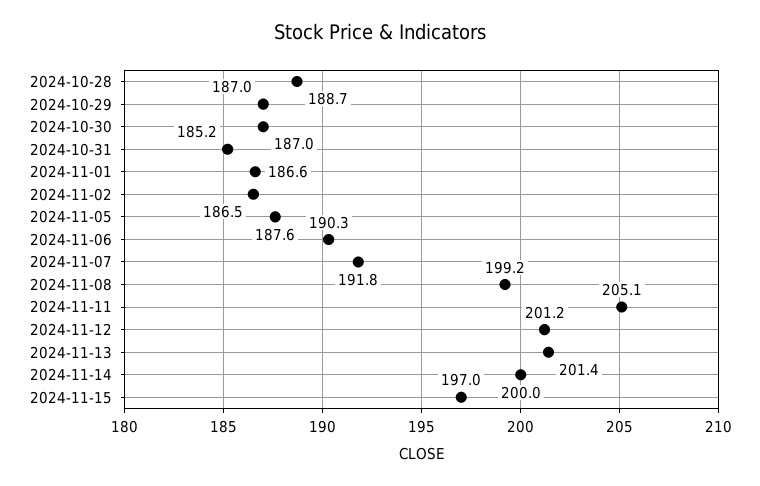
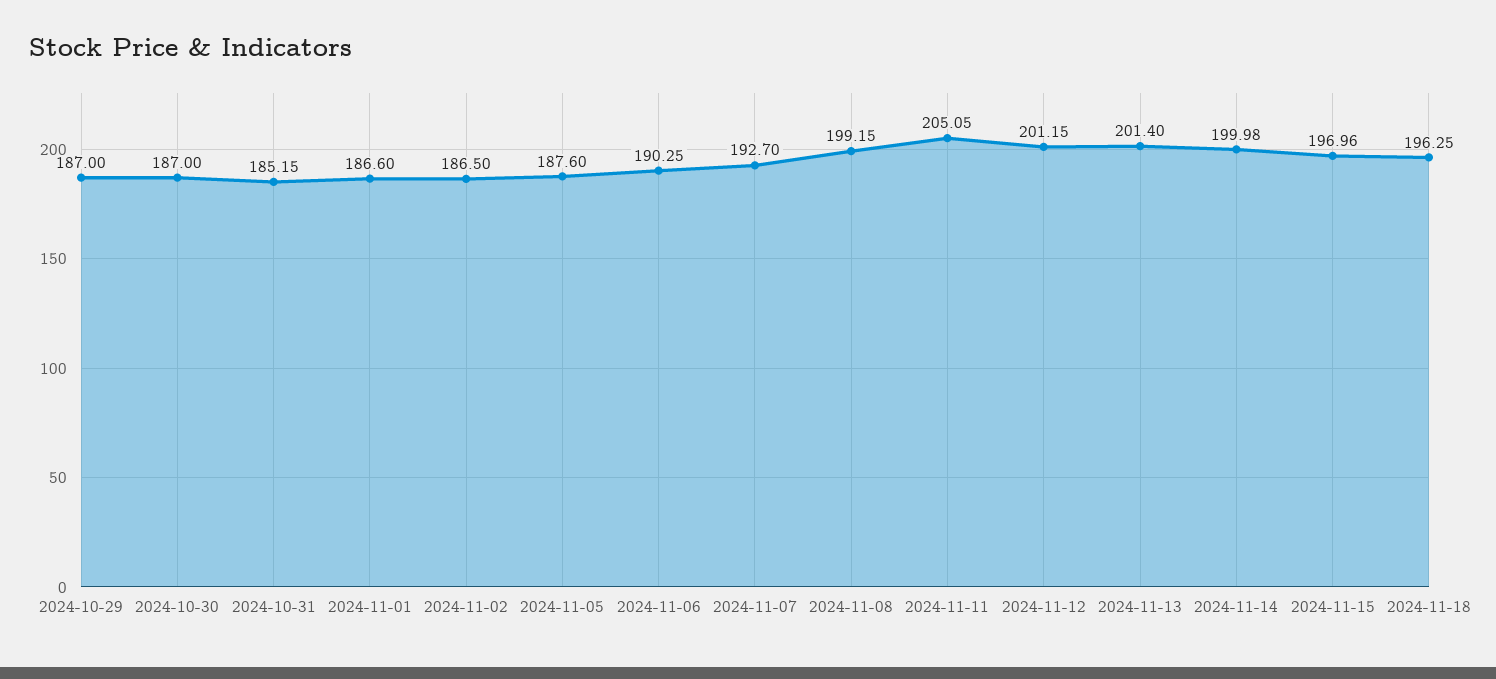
2024-10-28: 188.7 -> none
2024-11-07: 191.8 -> 192.7
2024-11-18: none -> 196.25

